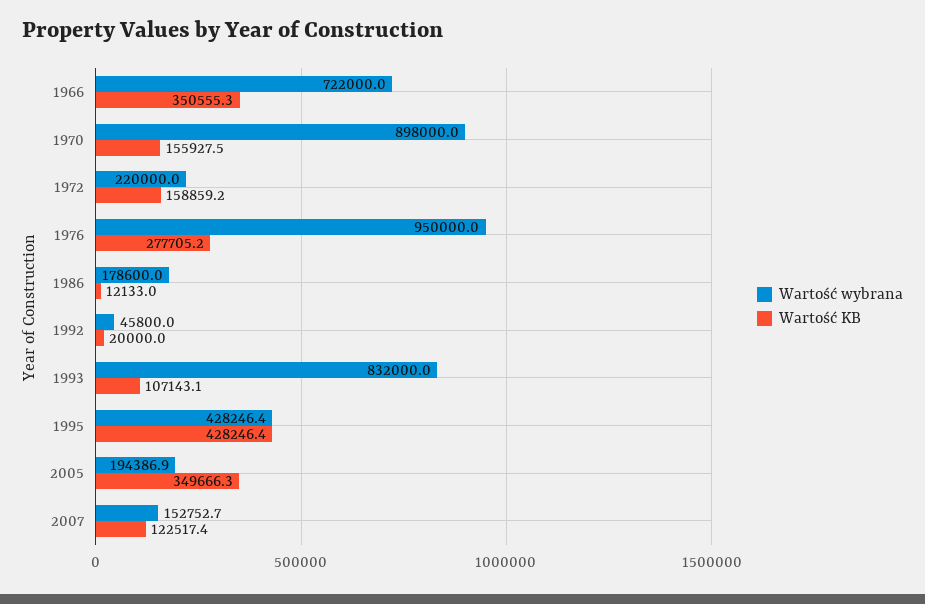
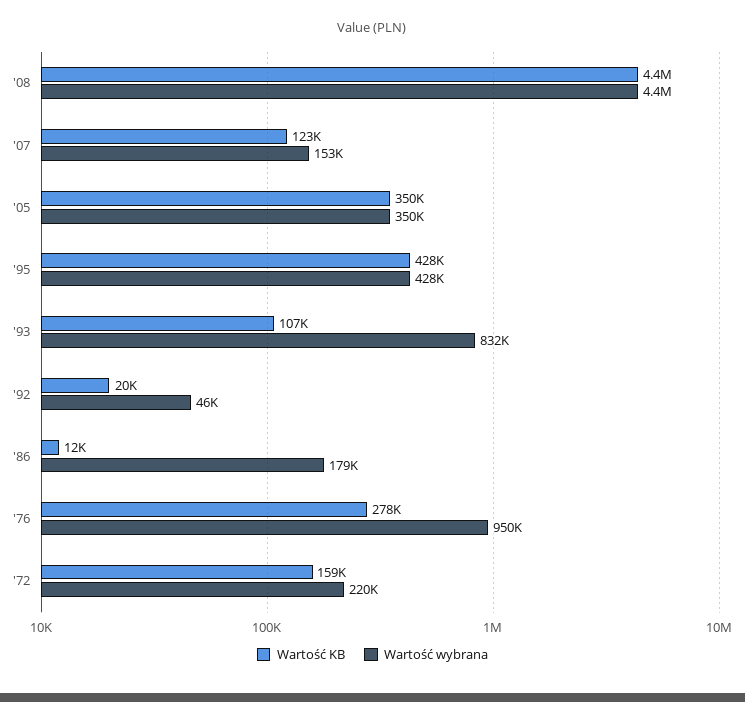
Wartość wybrana, 1966: 722000 -> none
Wartość KB, 1966: 350555.3 -> none
Wartość wybrana, 1970: 898000 -> none
Wartość KB, 1970: 155927.5 -> none
Wartość wybrana, 2005: 194386.9 -> 350000
Wartość KB, '08: none -> 4400000
Wartość wybrana, '08: none -> 4400000

